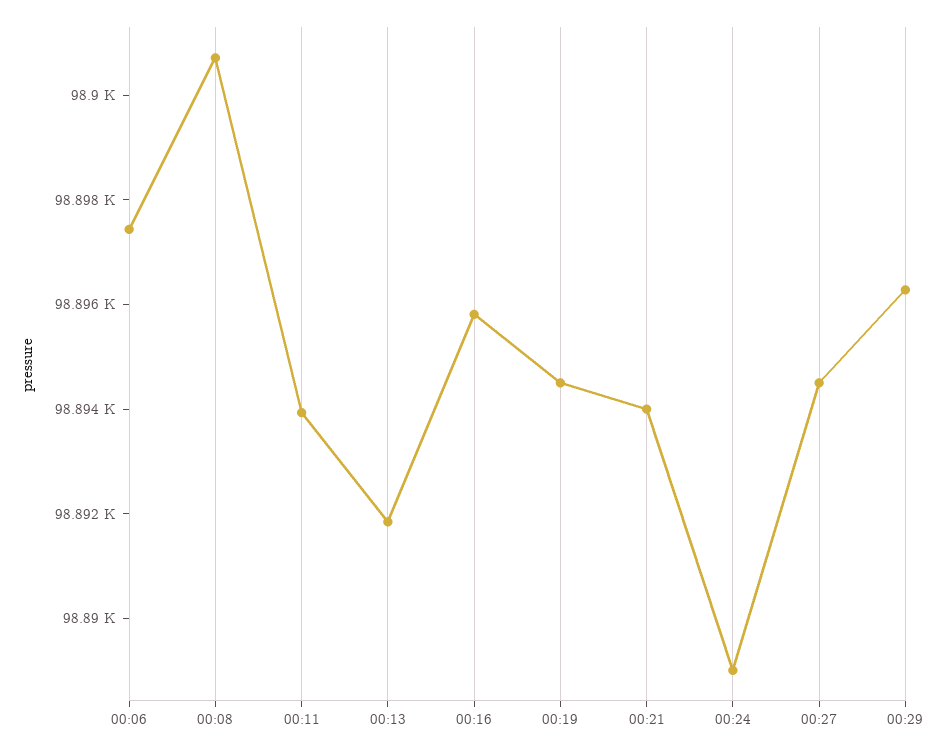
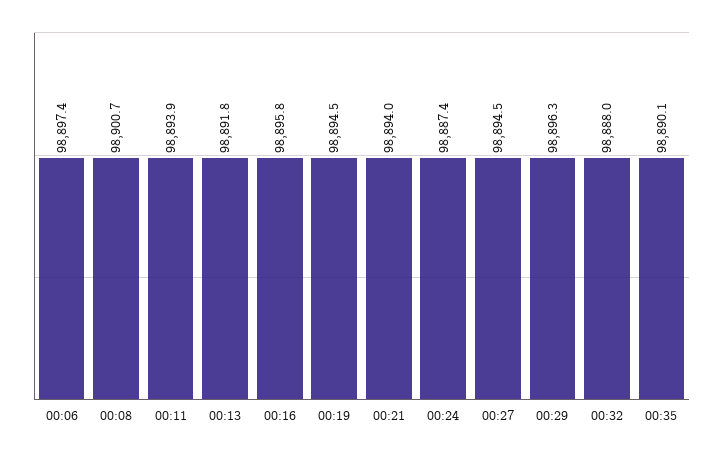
00:24: 98889 -> 98887.4
00:32: none -> 98888
00:35: none -> 98890.1

